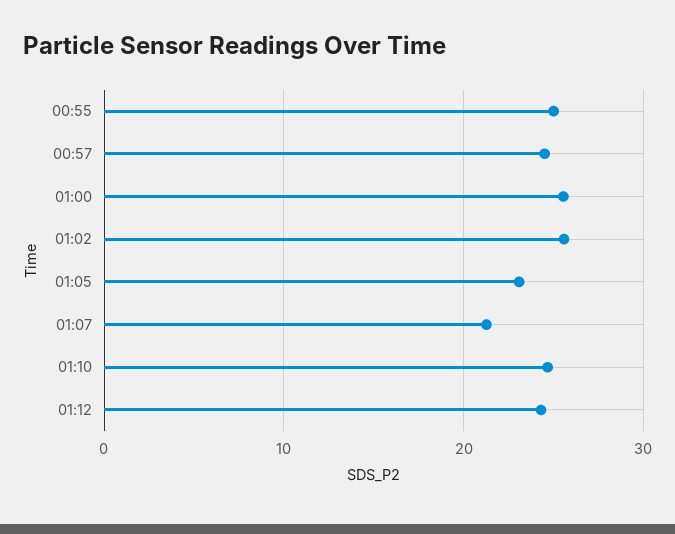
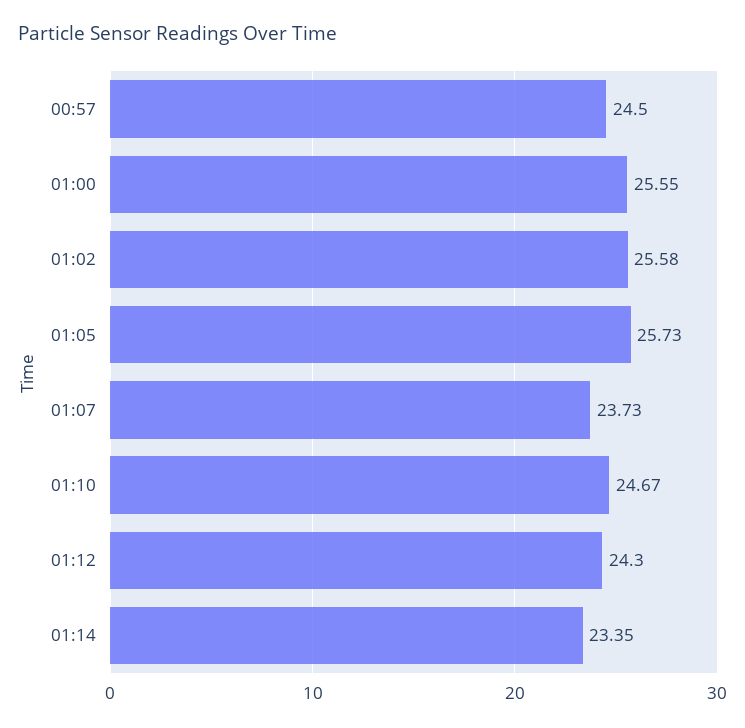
00:55: 25 -> none
01:05: 23 -> 25.73
01:07: 21 -> 23.73
01:14: none -> 23.35

